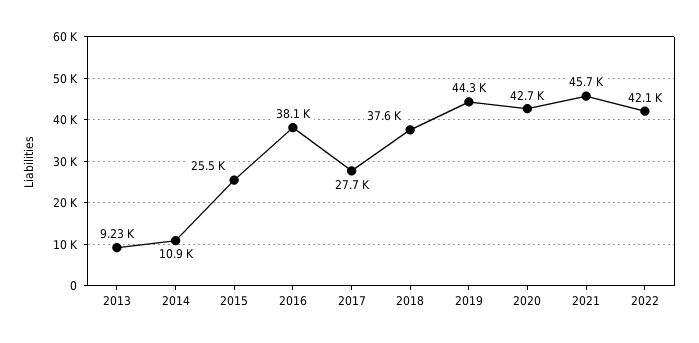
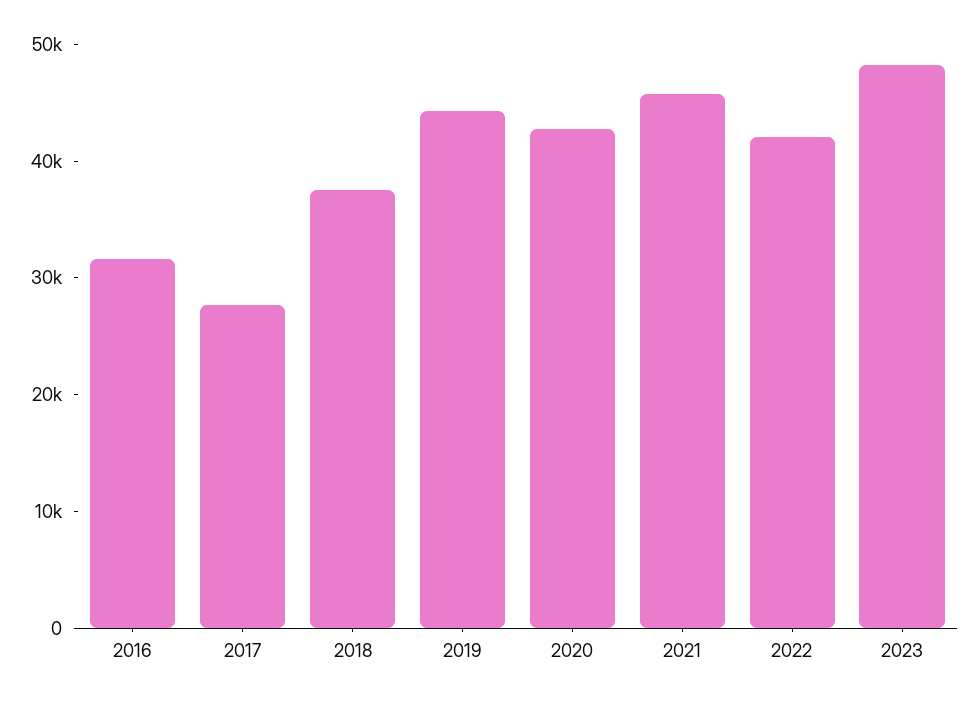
2013: 9230 -> none
2014: 10900 -> none
2015: 25500 -> none
2016: 38100 -> 32000
2023: none -> 48000

